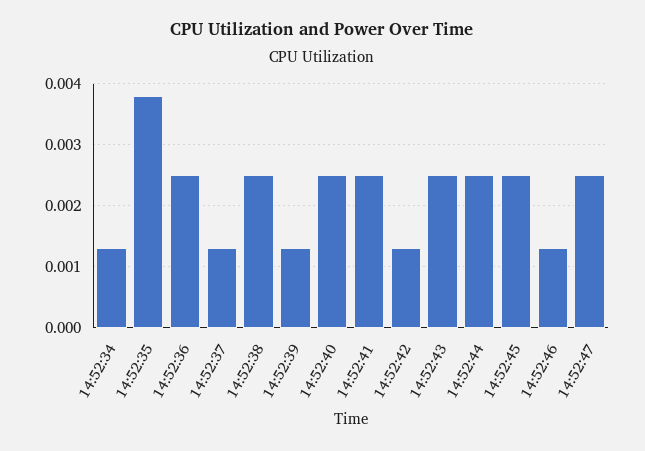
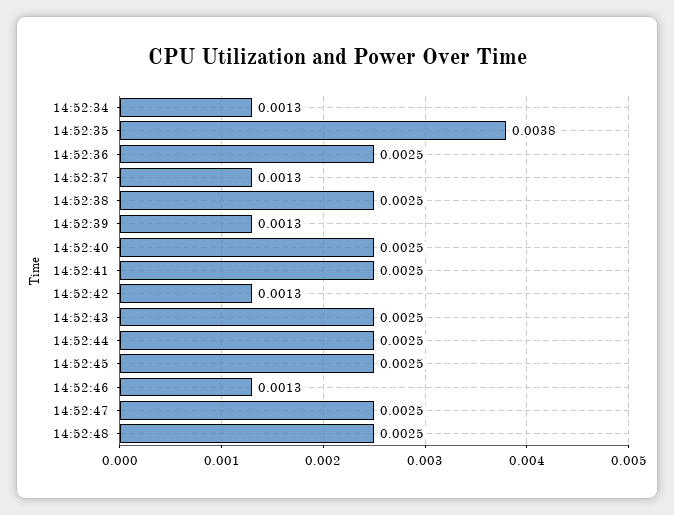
14:52:48: none -> 0.0025

